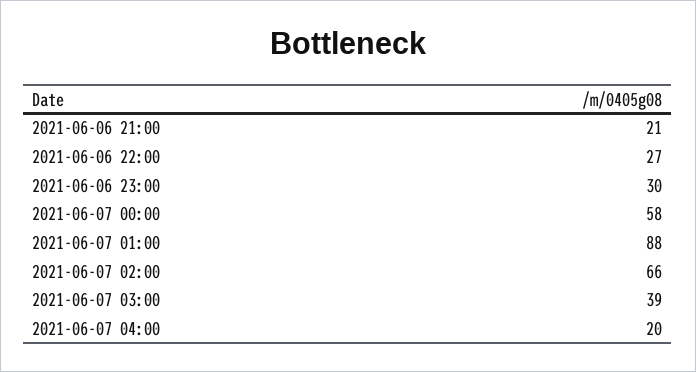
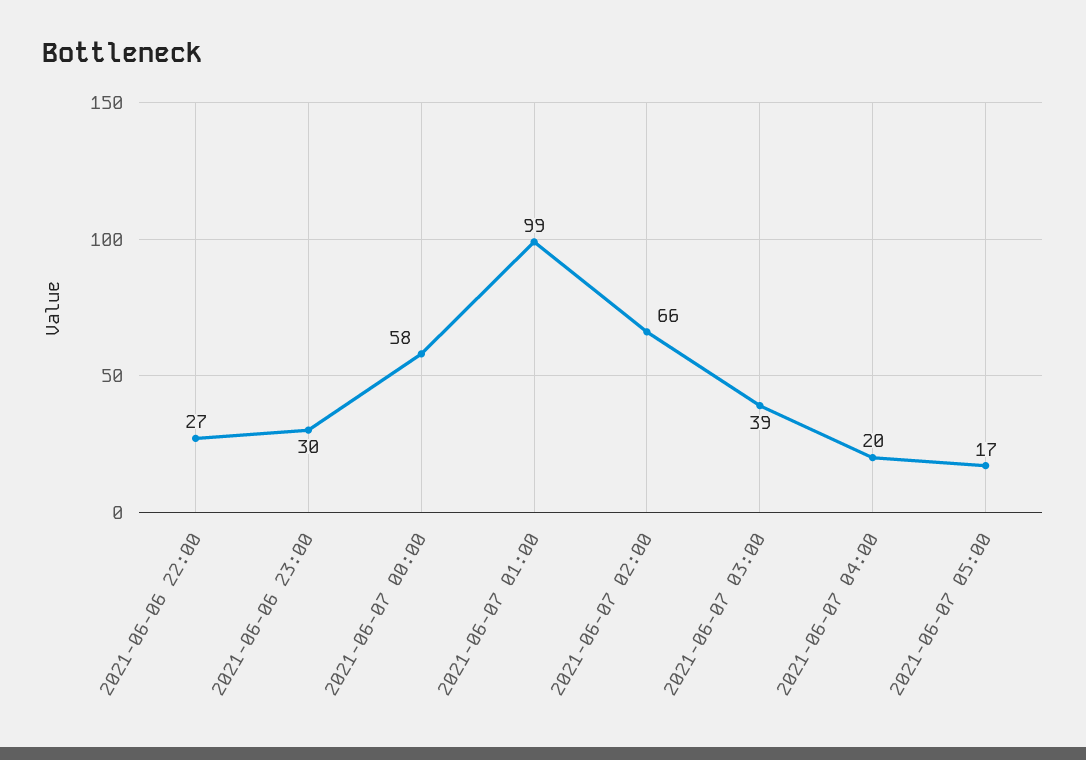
2021-06-06 21:00: 21 -> none
2021-06-07 01:00: 88 -> 99
2021-06-07 05:00: none -> 17

